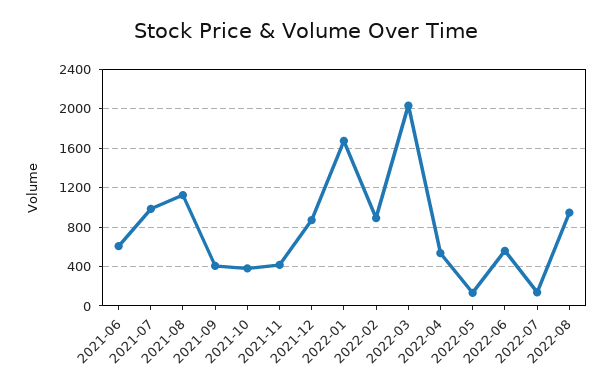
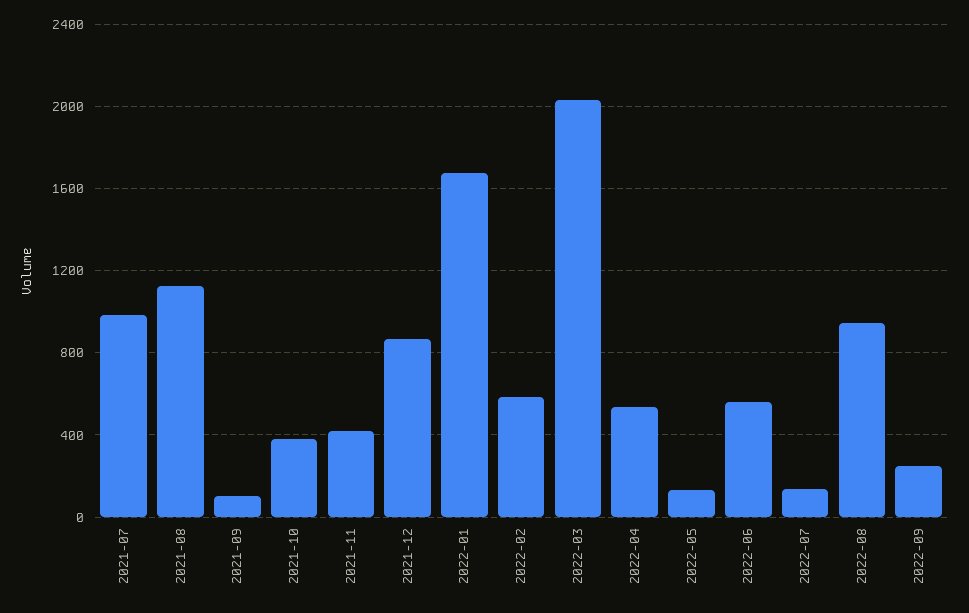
2021-06: 600 -> none
2021-09: 400 -> 100
2022-02: 900 -> 600
2022-09: none -> 250

